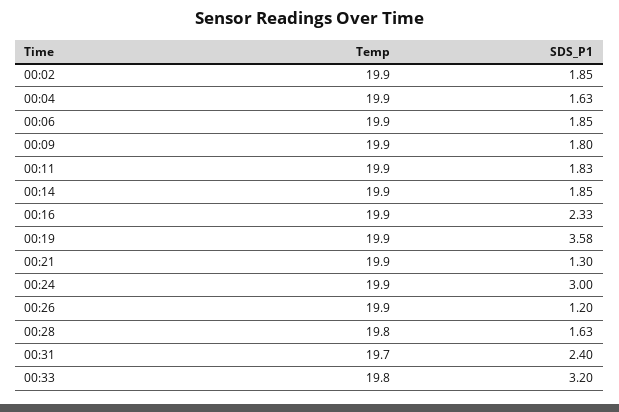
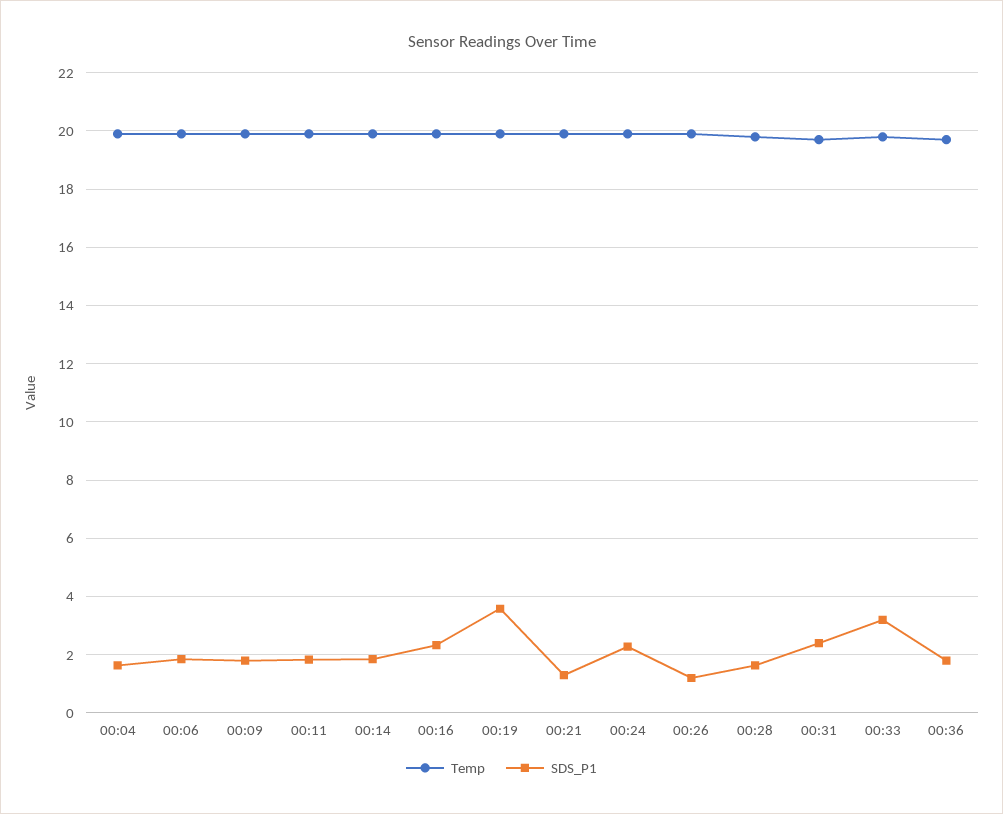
Temp, 00:02: 19.9 -> none
SDS_P1, 00:02: 1.85 -> none
SDS_P1, 00:24: 3 -> 2.25
Temp, 00:36: none -> 19.75
SDS_P1, 00:36: none -> 1.75

